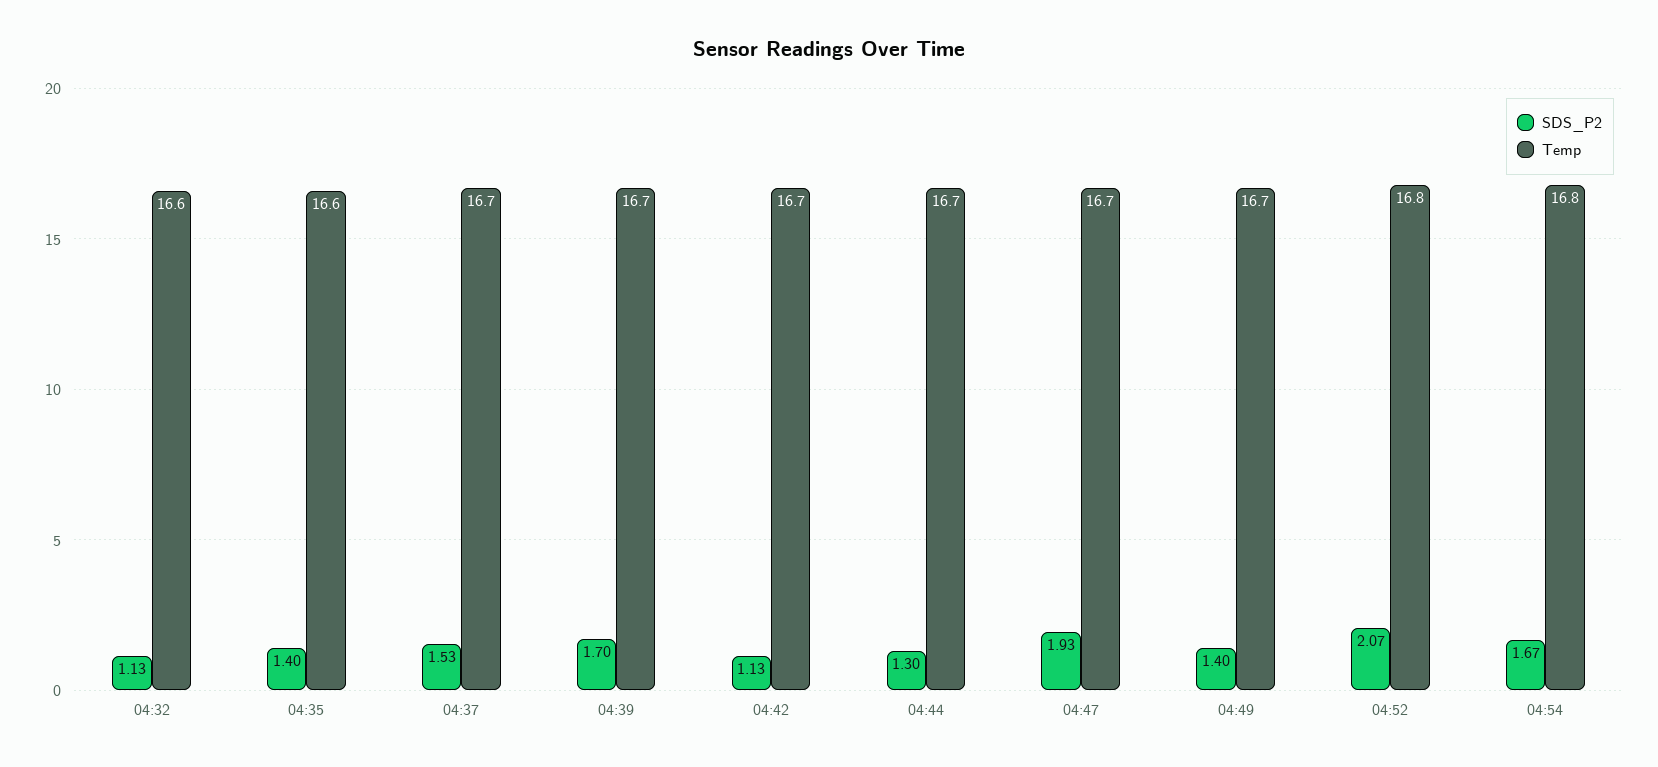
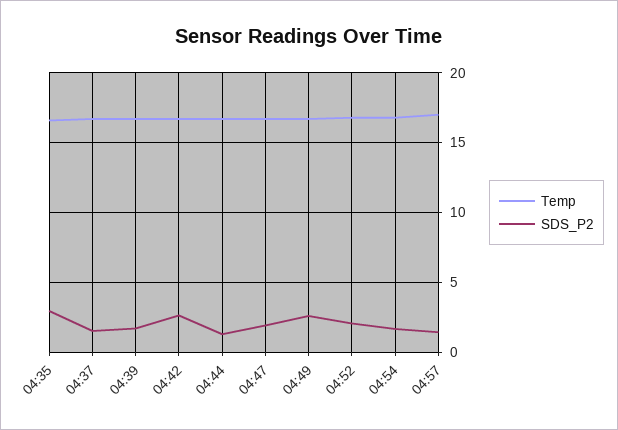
SDS_P2, 04:32: 1.13 -> none
Temp, 04:32: 16.6 -> none
SDS_P2, 04:35: 1.4 -> 3
SDS_P2, 04:42: 1.13 -> 2.5
SDS_P2, 04:49: 1.4 -> 2.5
Temp, 04:57: none -> 17
SDS_P2, 04:57: none -> 1.5

